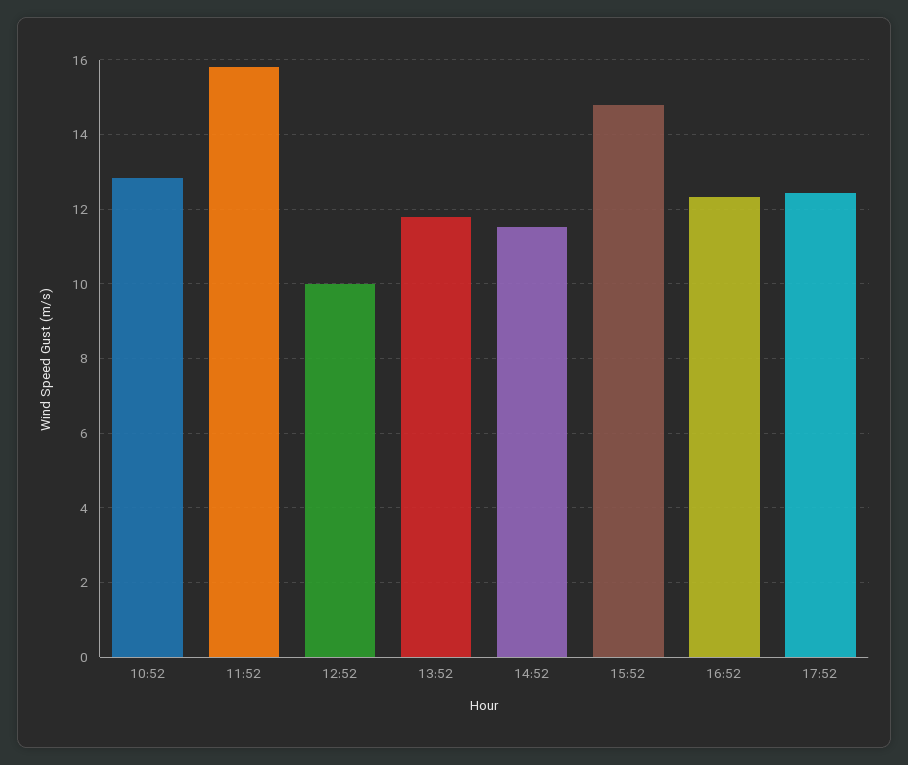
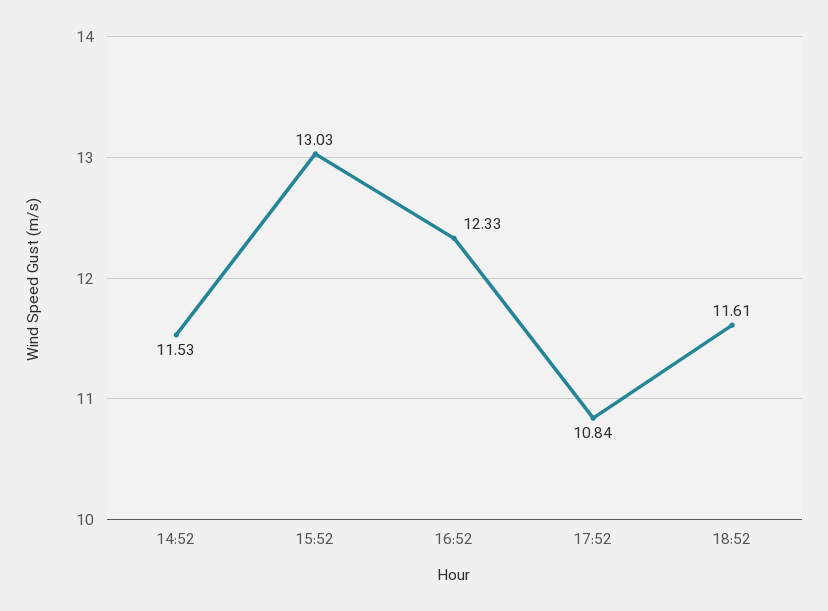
10:52: 12.8 -> none
11:52: 15.8 -> none
12:52: 10 -> none
13:52: 11.8 -> none
15:52: 14.8 -> 13.03
17:52: 12.4 -> 10.84
18:52: none -> 11.61

